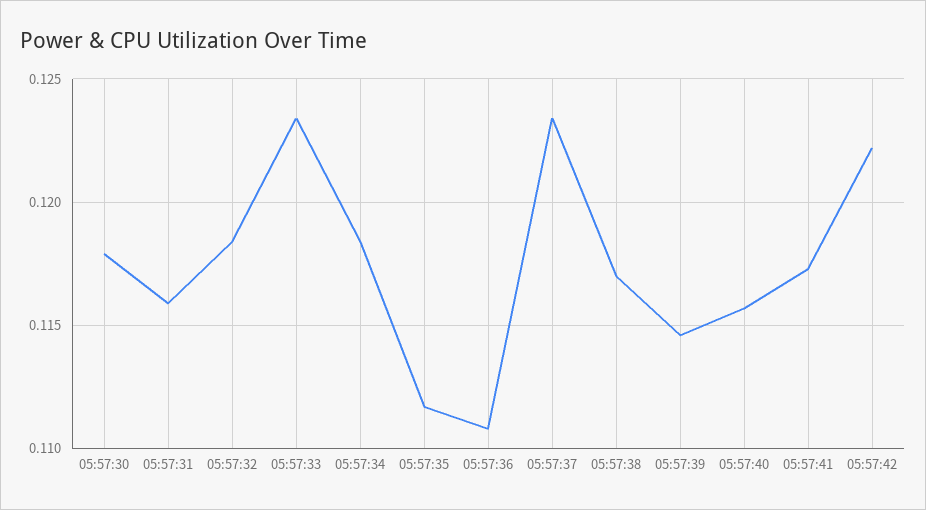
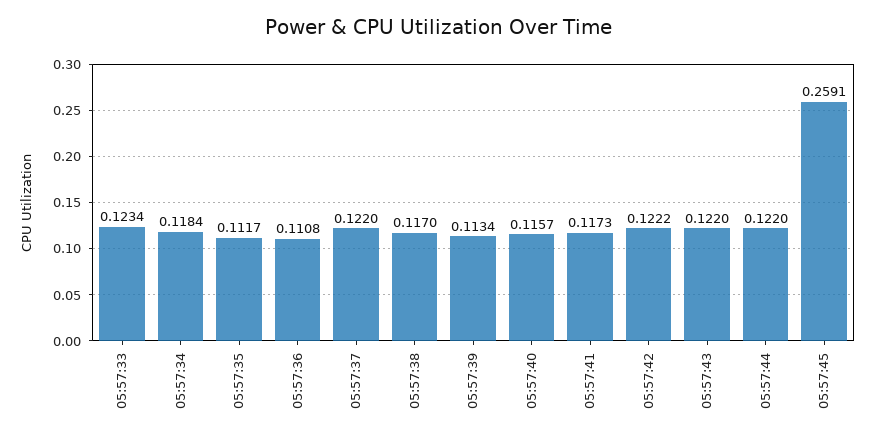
05:57:30: 0.118 -> none
05:57:31: 0.116 -> none
05:57:32: 0.1185 -> none
05:57:37: 0.1235 -> 0.122
05:57:39: 0.1145 -> 0.1134
05:57:43: none -> 0.122
05:57:44: none -> 0.122
05:57:45: none -> 0.2591

